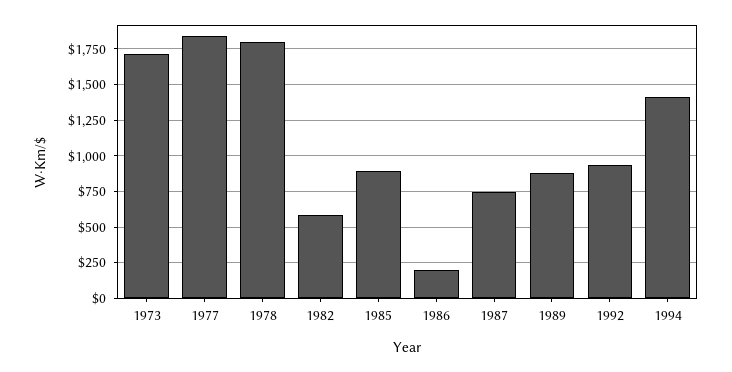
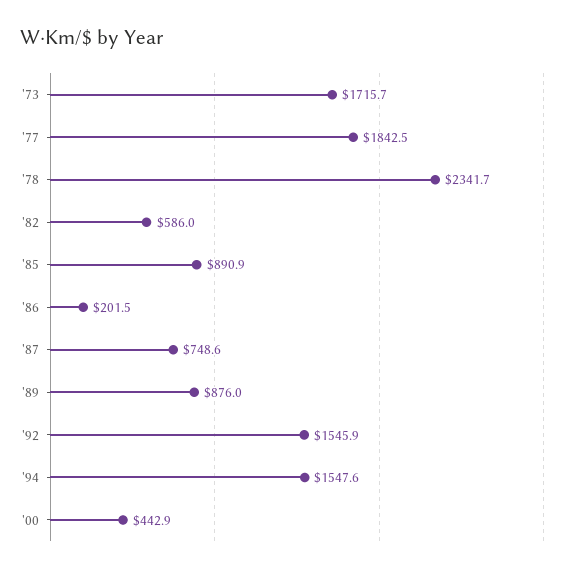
1978: 1800 -> 2341.7
1992: 950 -> 1545.9
1994: 1400 -> 1547.6
'00: none -> 442.9

